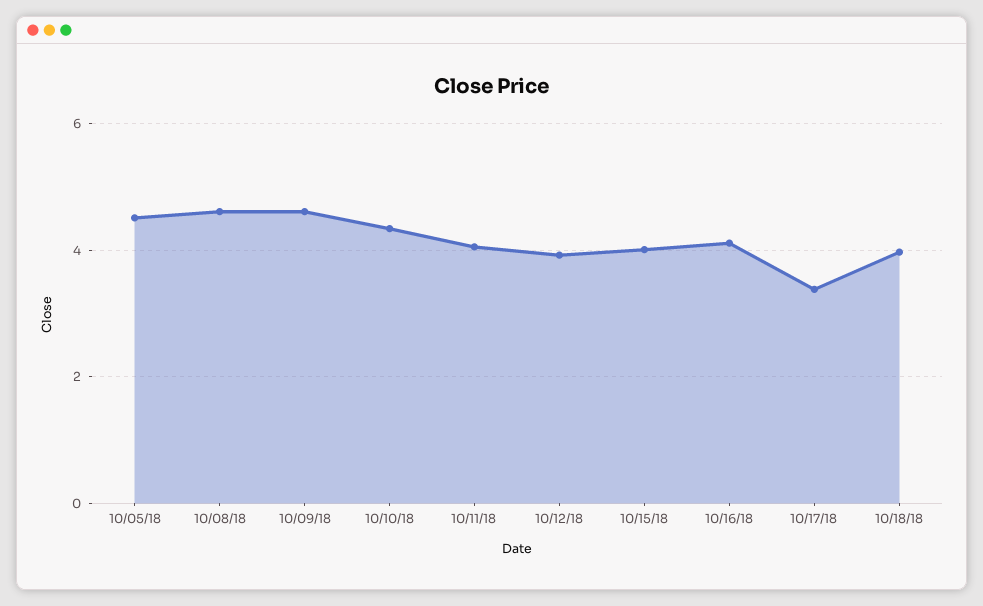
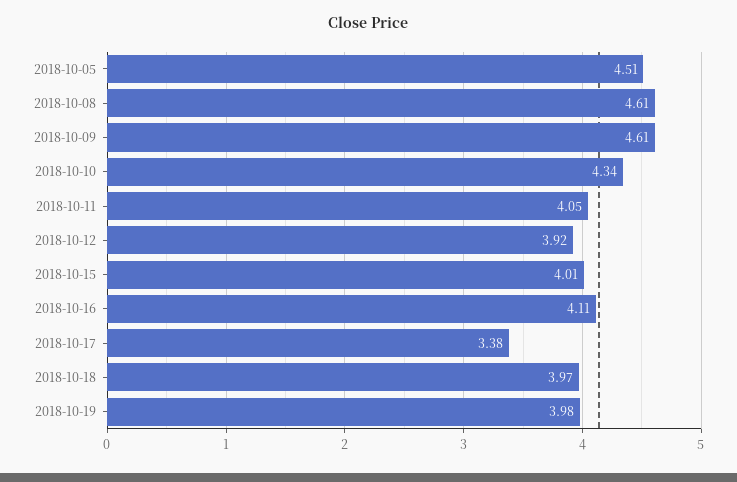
2018-10-19: none -> 3.98

